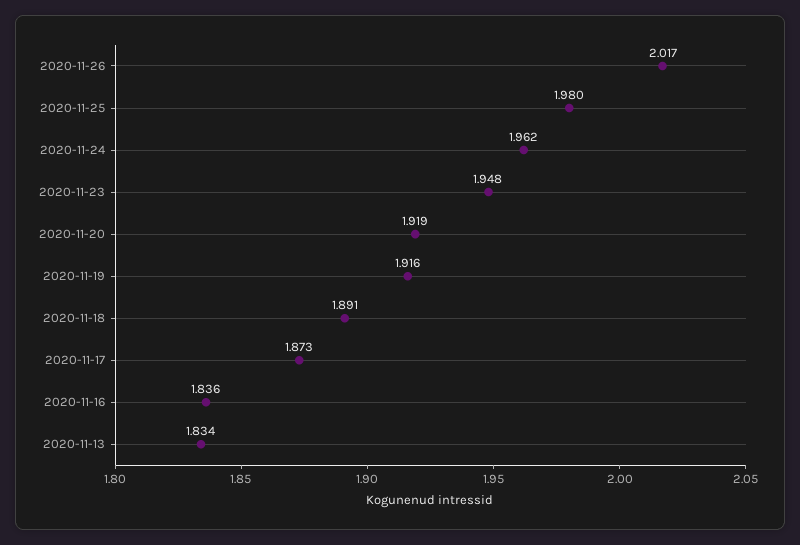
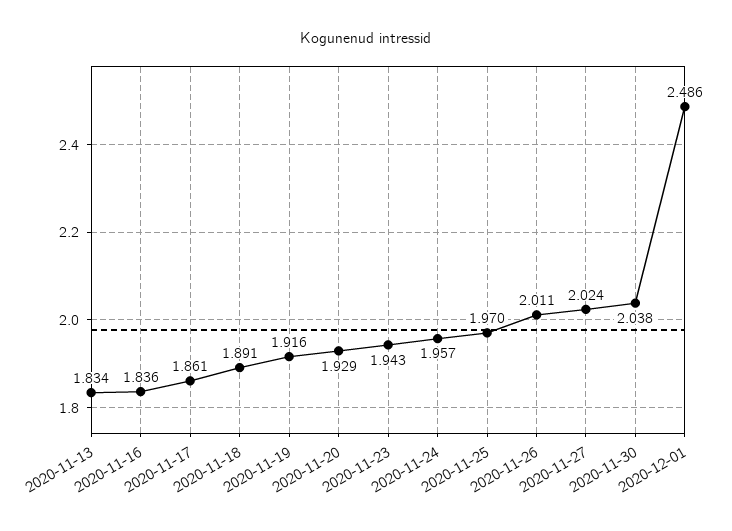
2020-11-26: 2.017 -> 2.011
2020-11-25: 1.98 -> 1.97
2020-11-24: 1.962 -> 1.957
2020-11-23: 1.948 -> 1.943
2020-11-20: 1.919 -> 1.929
2020-11-17: 1.873 -> 1.861
2020-11-27: none -> 2.024
2020-11-30: none -> 2.038
2020-12-01: none -> 2.486

